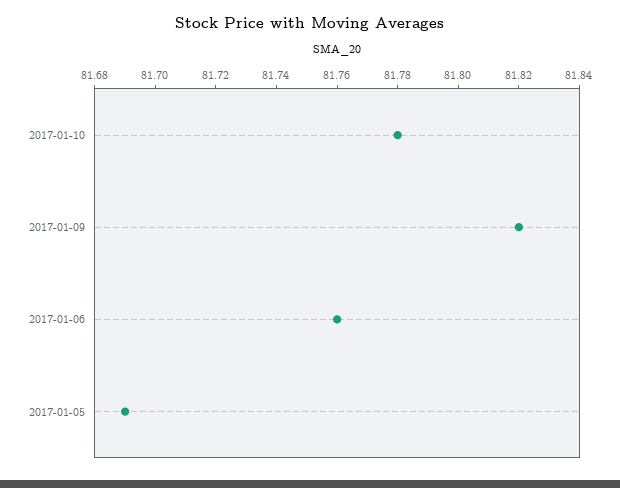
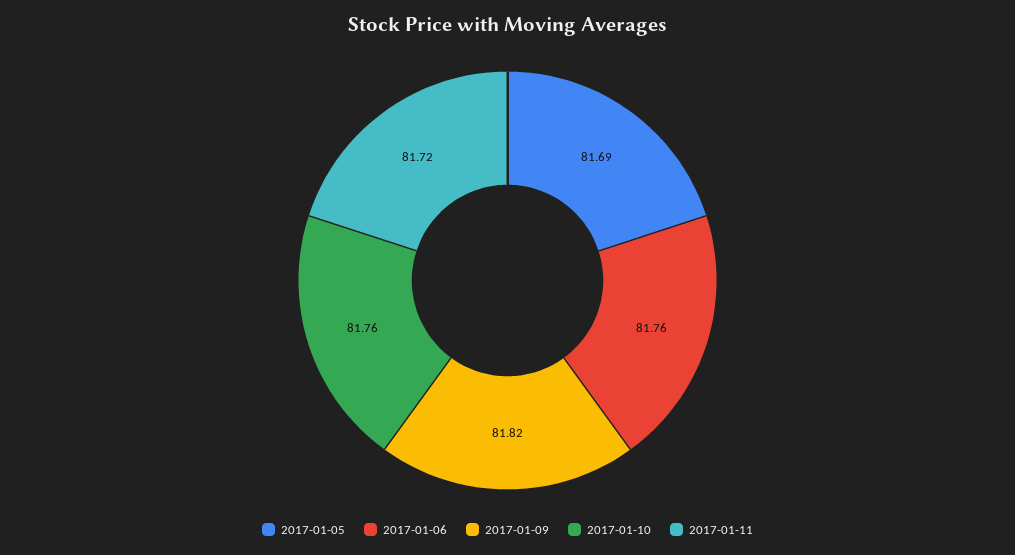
2017-01-10: 81.78 -> 81.76
2017-01-11: none -> 81.72

